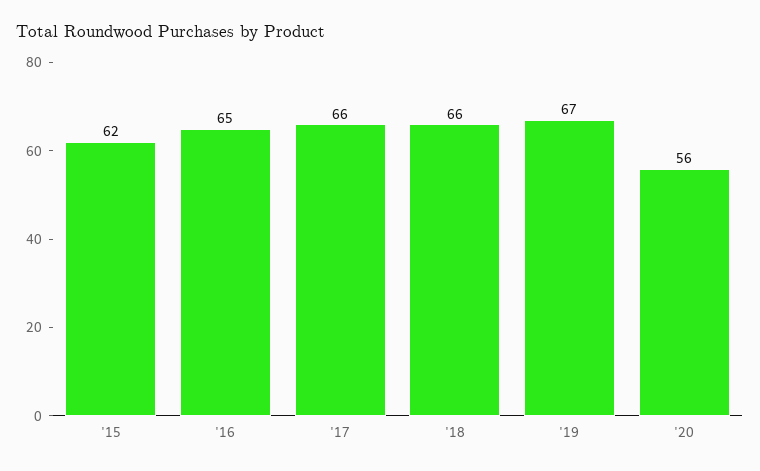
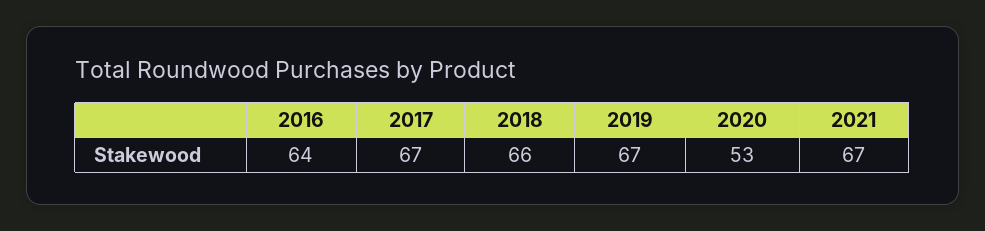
'15: 62 -> none
'16: 65 -> 64
'17: 66 -> 67
'20: 56 -> 53
2021: none -> 67

